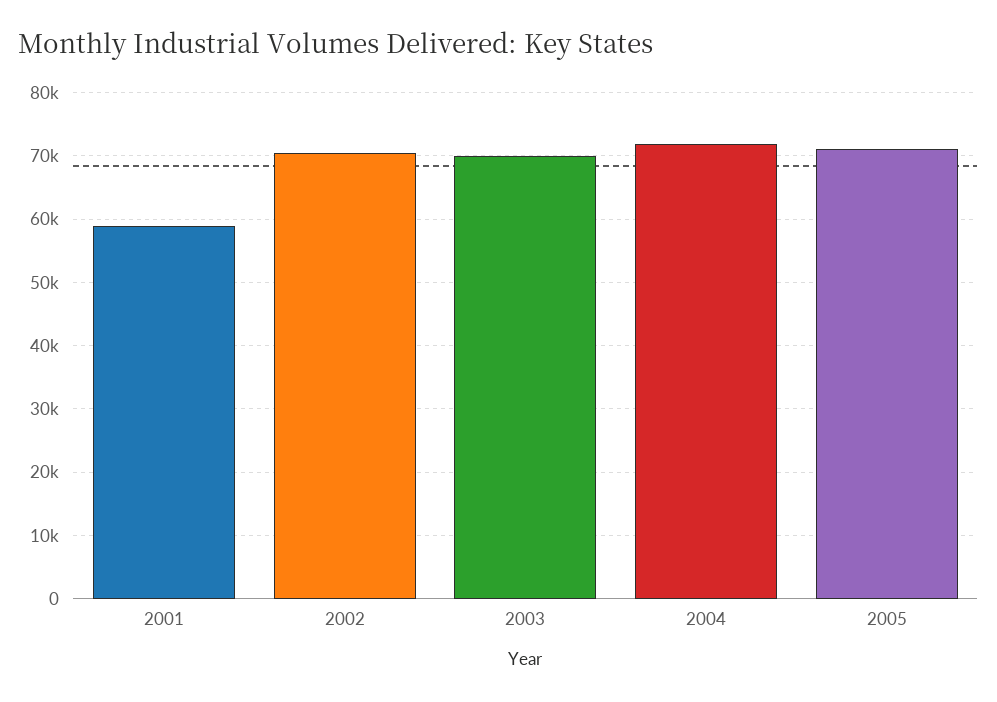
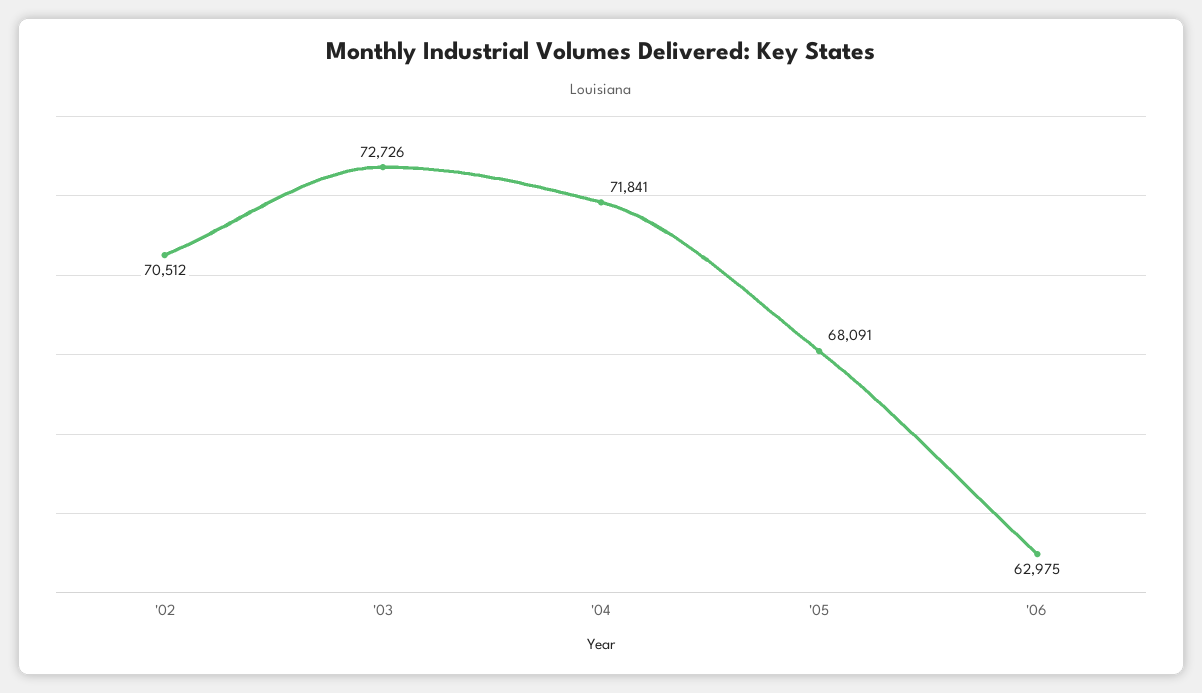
2001: 59000 -> none
2003: 70000 -> 72726
2005: 71000 -> 68091
'06: none -> 62975

